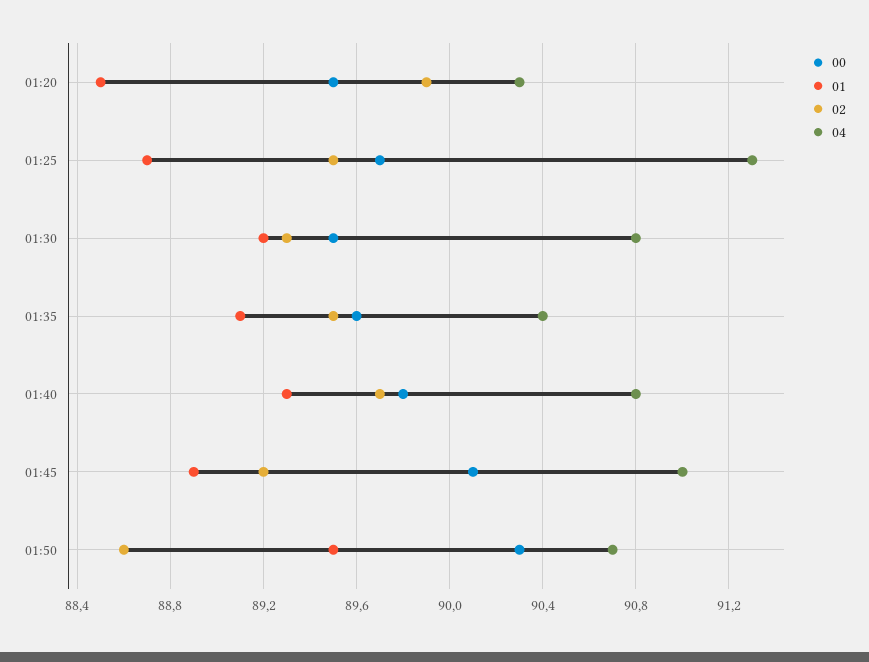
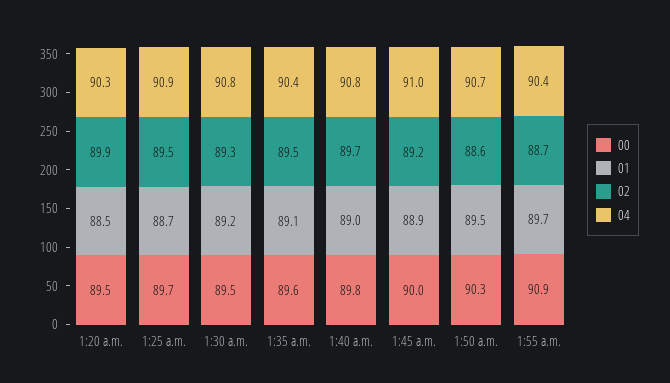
04, 01:25: 91.3 -> 90.9
01, 01:40: 89.3 -> 89
00, 01:45: 90.1 -> 90
00, 1:55 a.m.: none -> 90.9
01, 1:55 a.m.: none -> 89.7
02, 1:55 a.m.: none -> 88.7
04, 1:55 a.m.: none -> 90.4

